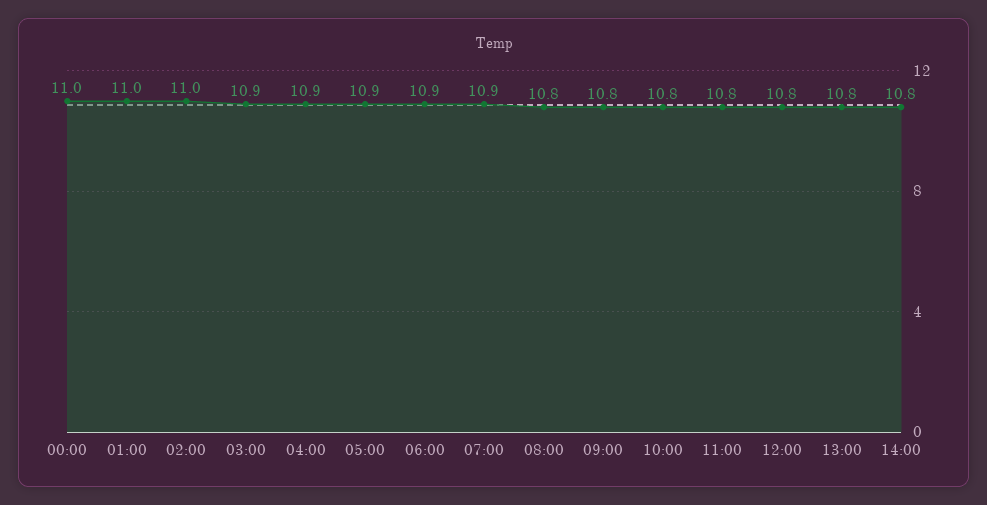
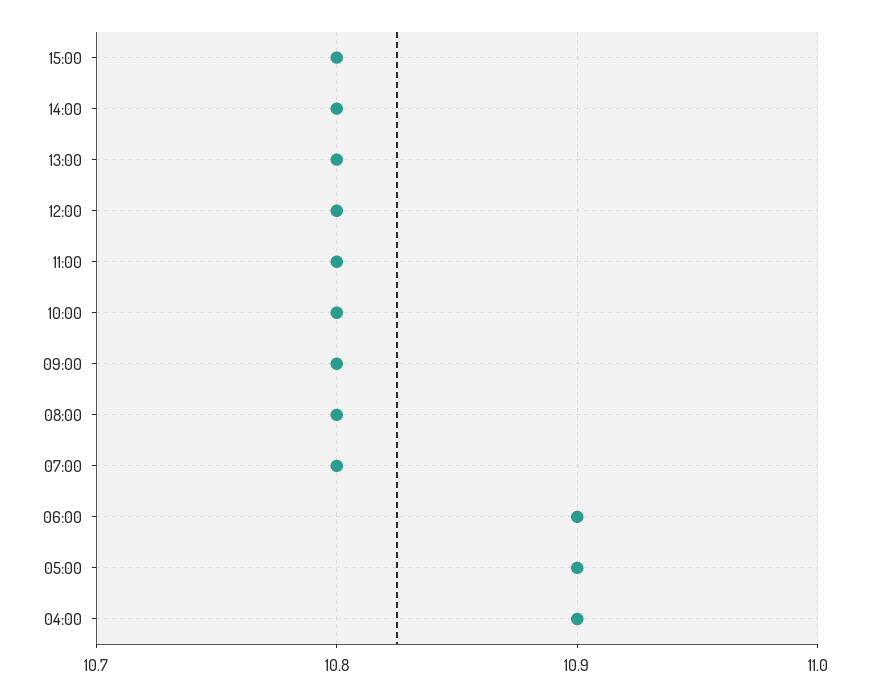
00:00: 11 -> none
01:00: 11 -> none
02:00: 11 -> none
03:00: 10.9 -> none
07:00: 10.9 -> 10.8
15:00: none -> 10.8

